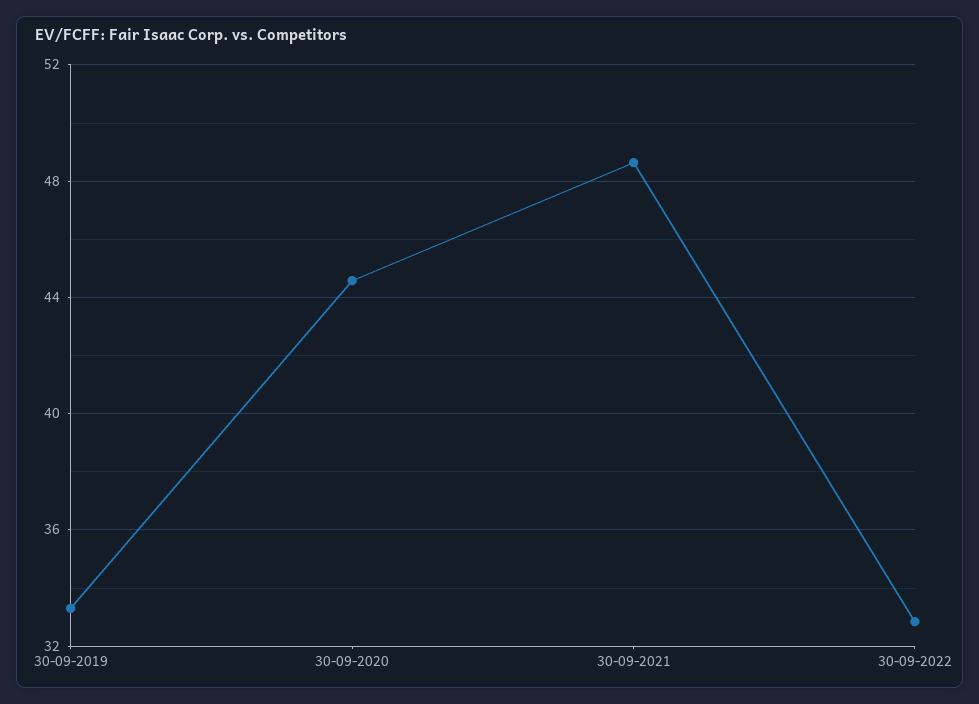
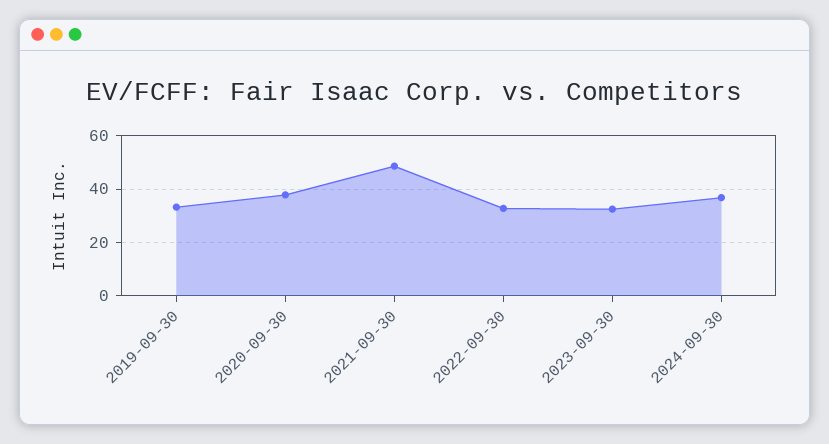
30-09-2020: 44.5 -> 37.5
2023-09-30: none -> 32.5
2024-09-30: none -> 37.5

